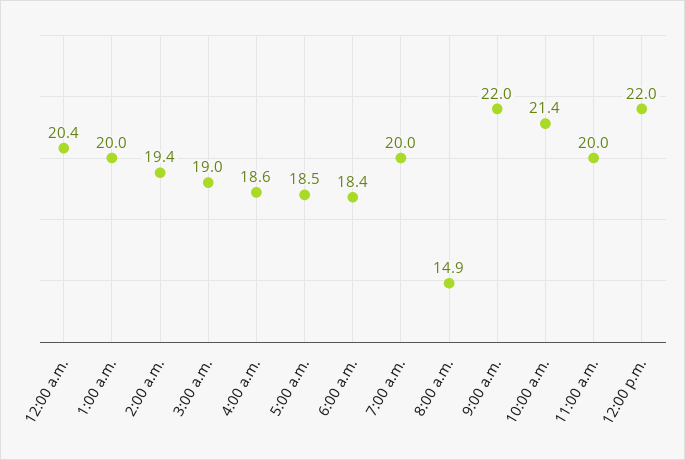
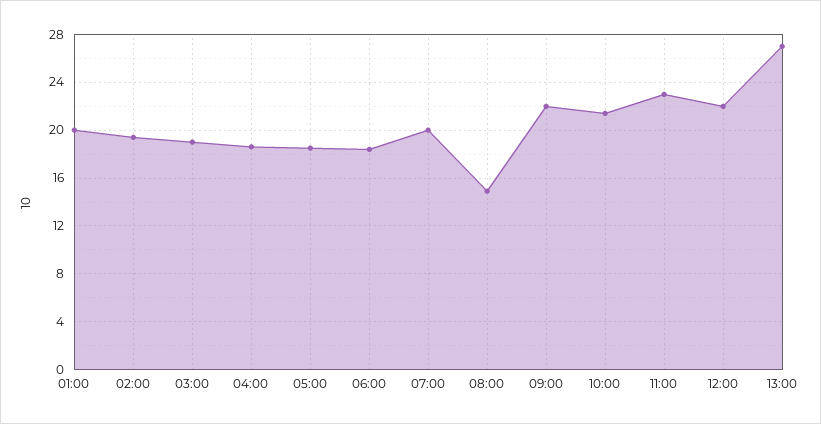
12:00 a.m.: 20.4 -> none
11:00 a.m.: 20 -> 23
13:00: none -> 27

